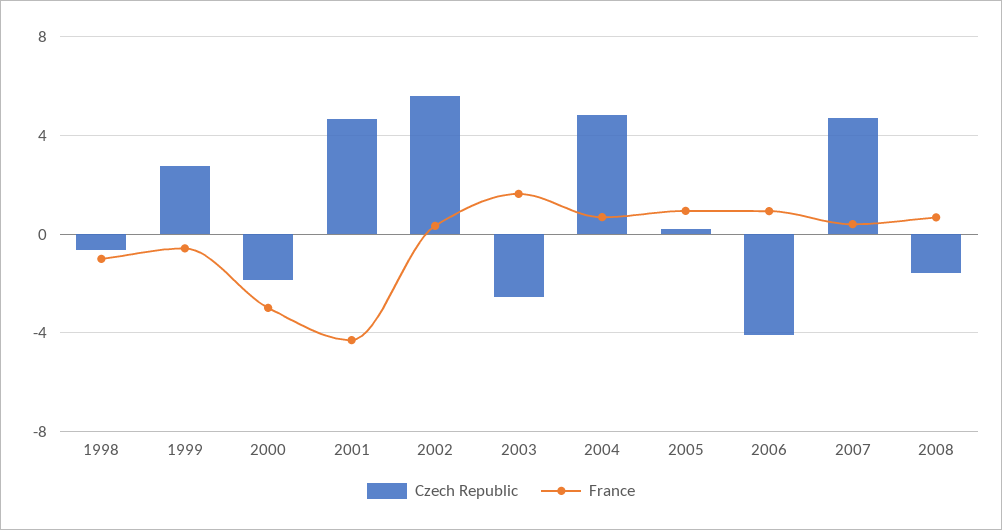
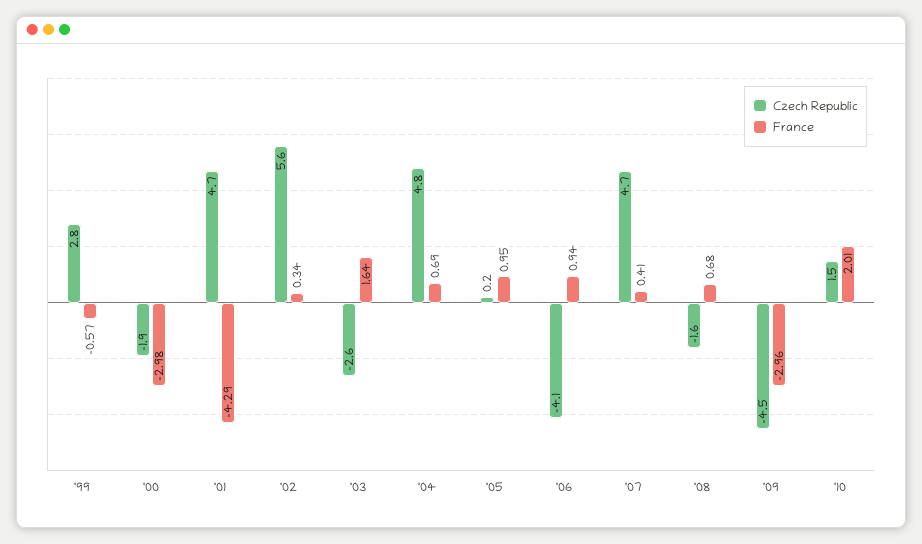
Czech Republic, 1998: -0.5 -> none
France, 1998: -1 -> none
Czech Republic, '09: none -> -4.5
France, '09: none -> -2.96
Czech Republic, '10: none -> 1.5
France, '10: none -> 2.01

